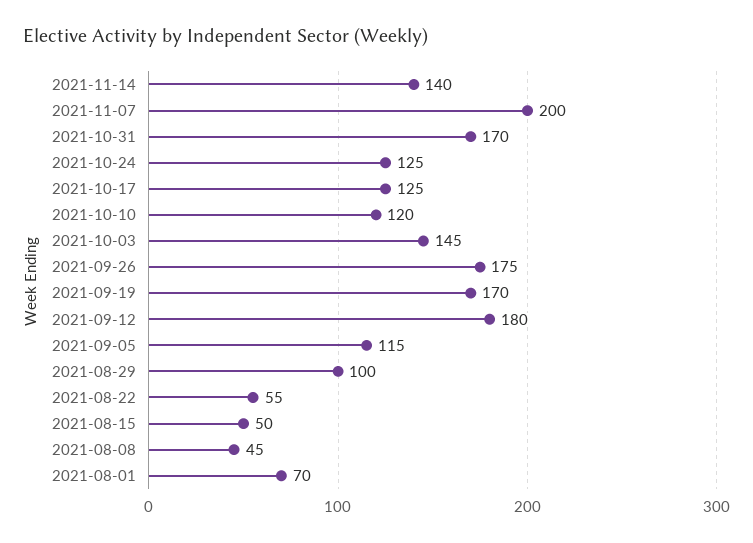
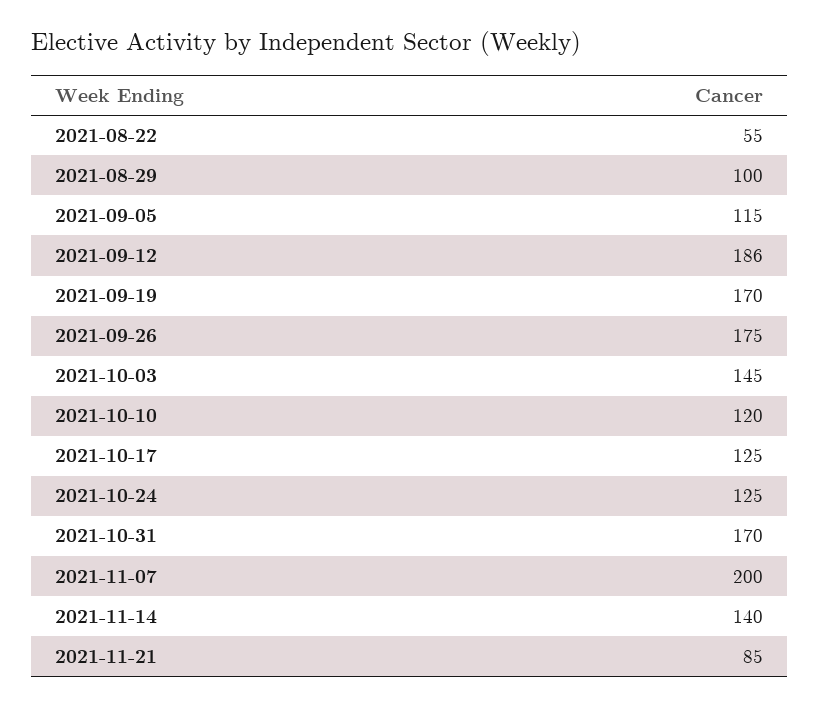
2021-09-12: 180 -> 186
2021-08-15: 50 -> none
2021-08-08: 45 -> none
2021-08-01: 70 -> none
2021-11-21: none -> 85

